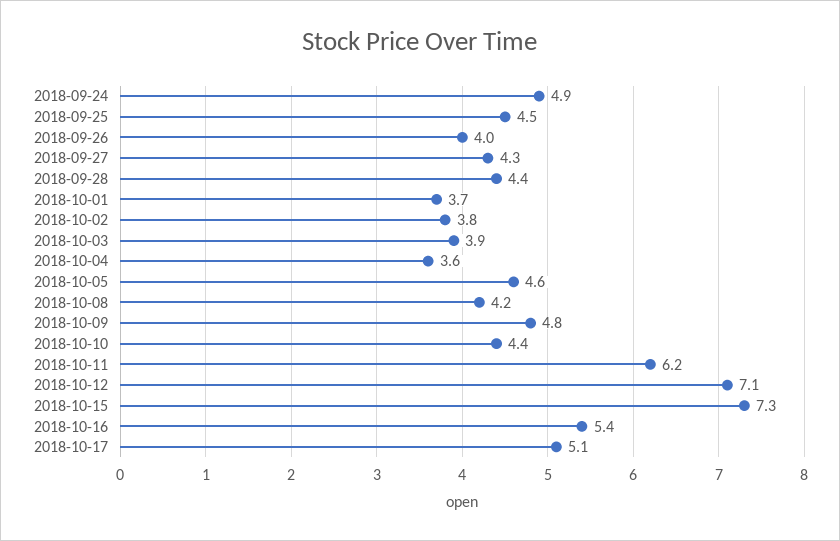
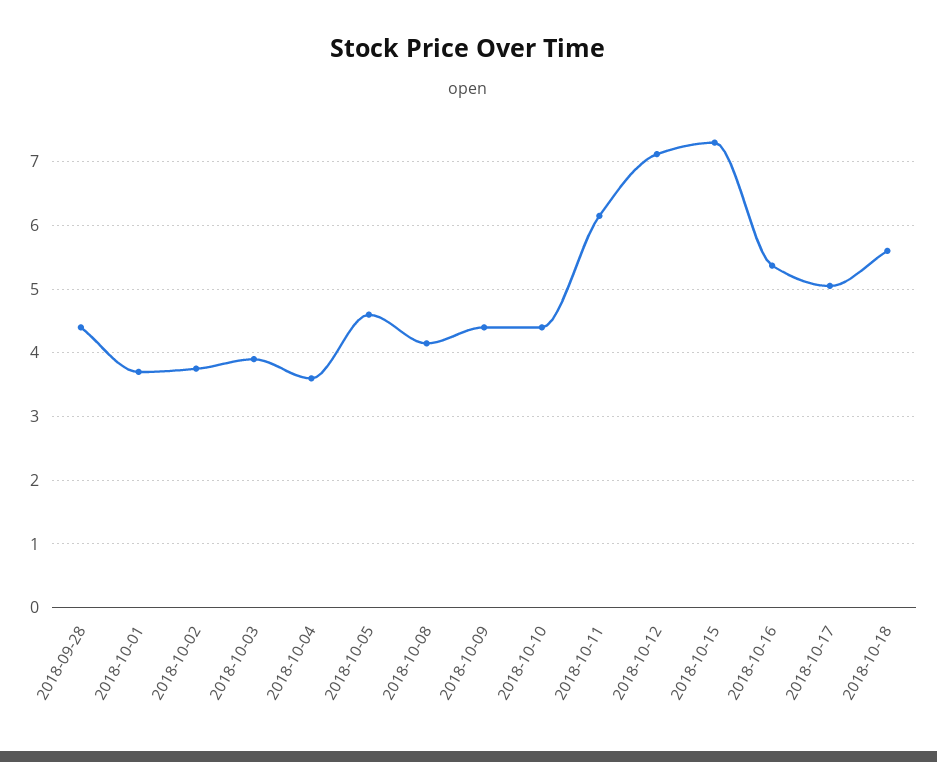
2018-09-24: 4.9 -> none
2018-09-25: 4.5 -> none
2018-09-26: 4 -> none
2018-09-27: 4.3 -> none
2018-10-09: 4.8 -> 4.4
2018-10-18: none -> 5.6

